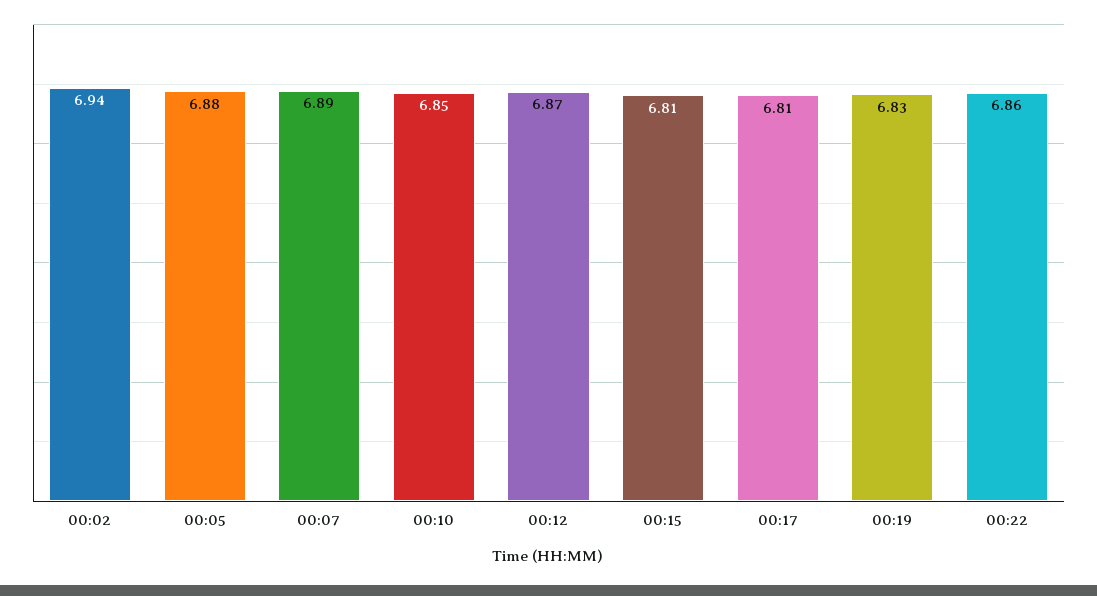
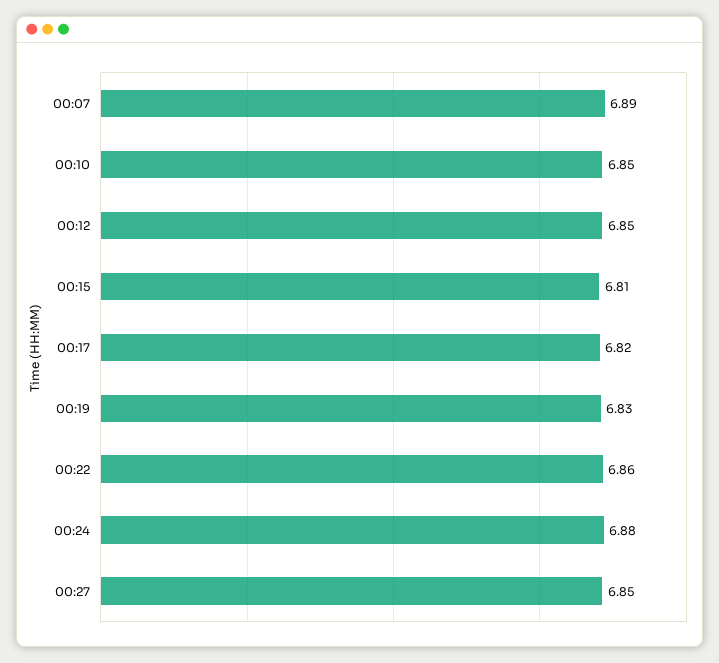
00:02: 6.94 -> none
00:05: 6.88 -> none
00:12: 6.87 -> 6.85
00:17: 6.81 -> 6.82
00:24: none -> 6.88
00:27: none -> 6.85

